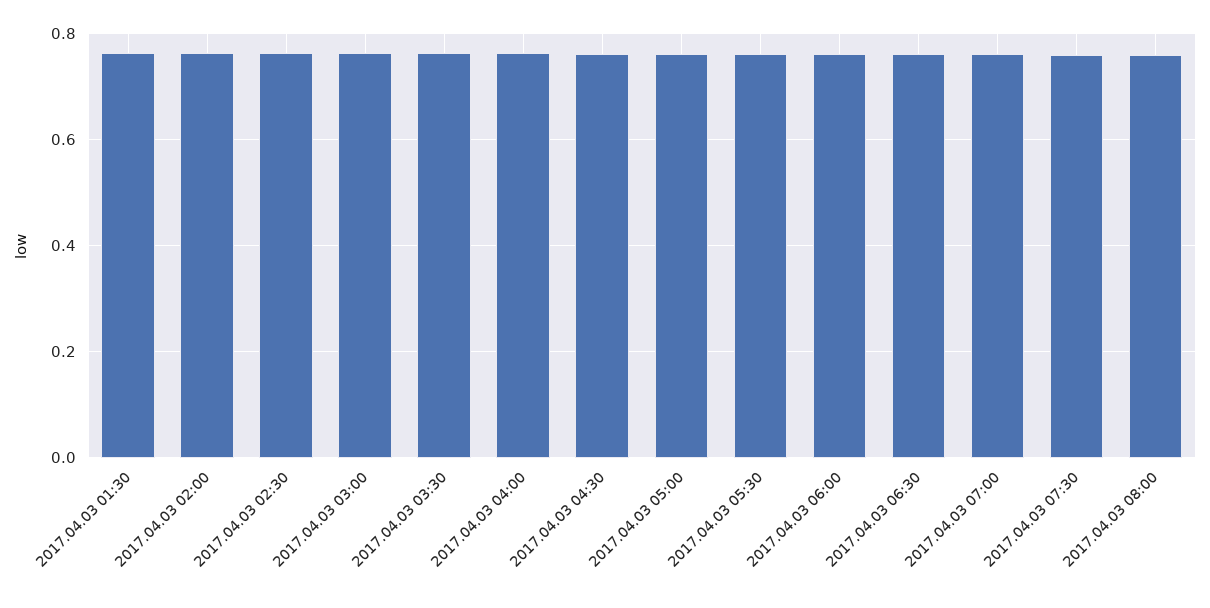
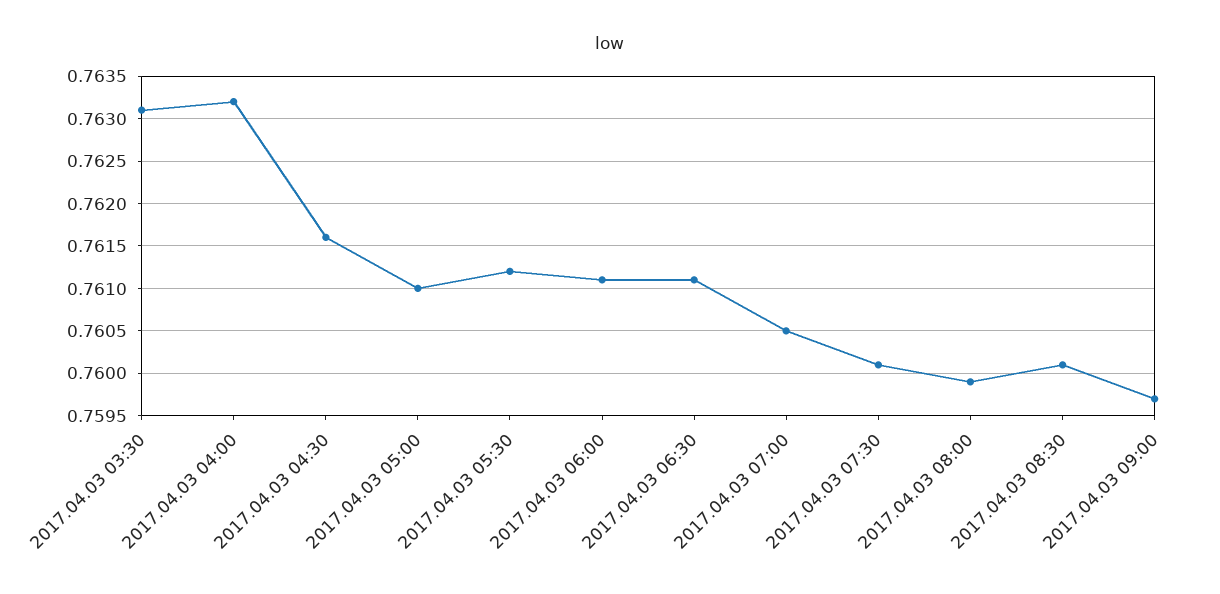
2017.04.03 01:30: 0.76 -> none
2017.04.03 02:00: 0.76 -> none
2017.04.03 02:30: 0.76 -> none
2017.04.03 03:00: 0.76 -> none
2017.04.03 08:30: none -> 0.7601
2017.04.03 09:00: none -> 0.7597

